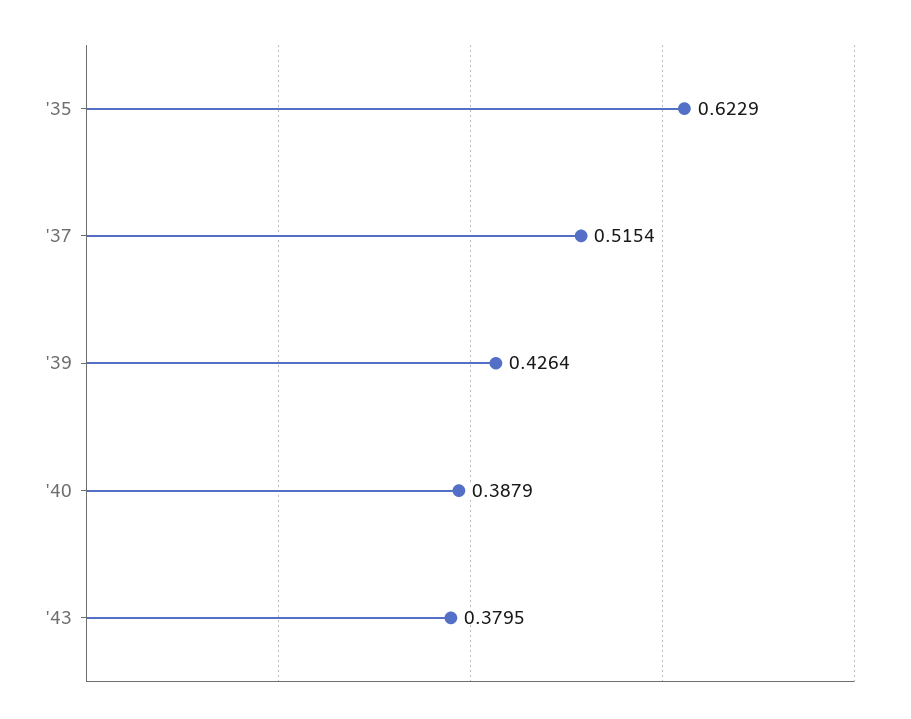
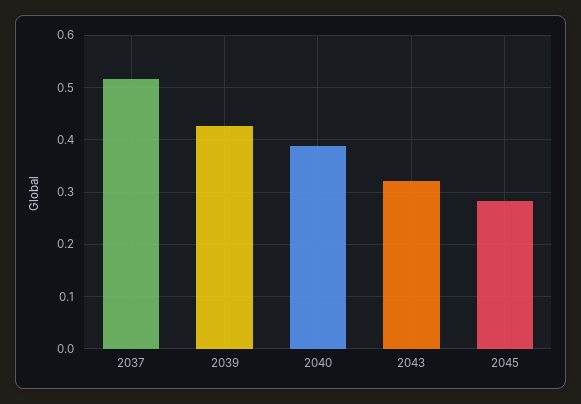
'35: 0.6229 -> none
'43: 0.3795 -> 0.32
2045: none -> 0.28

